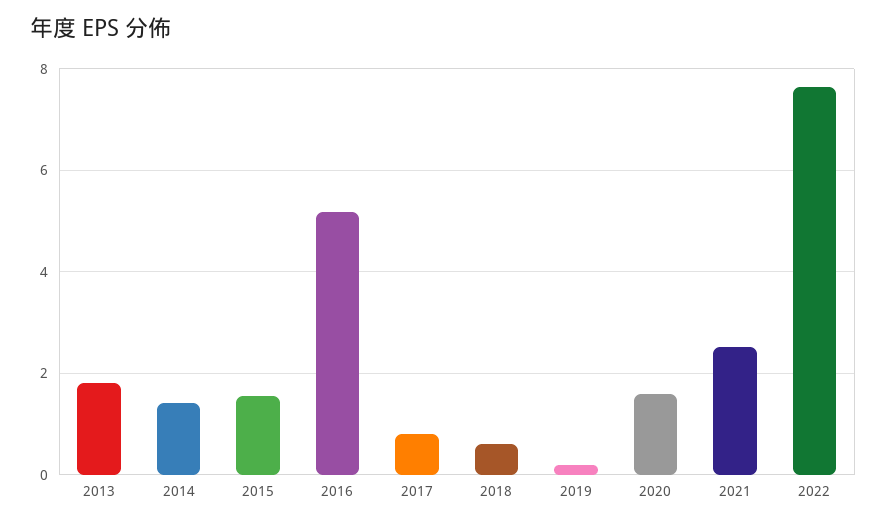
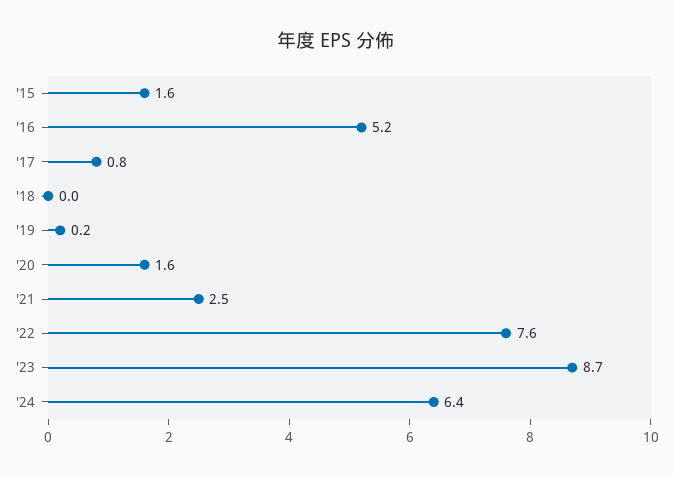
2013: 1.8 -> none
2014: 1.4 -> none
2018: 0.6 -> 0
'23: none -> 8.7
'24: none -> 6.4

